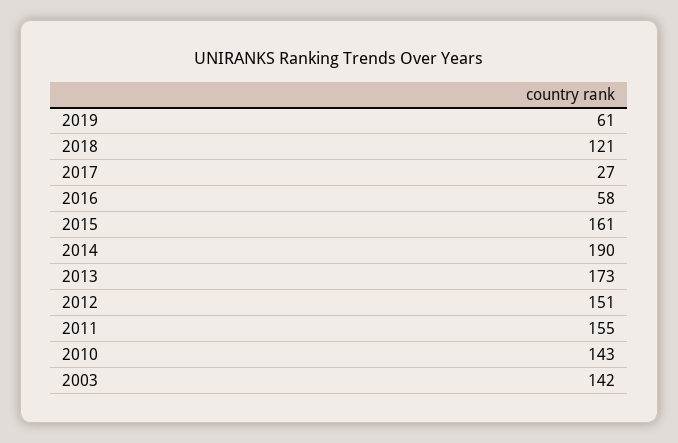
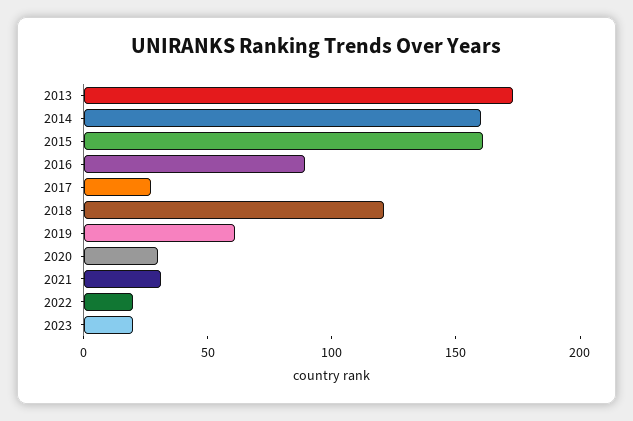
2016: 58 -> 90
2014: 190 -> 160
2012: 151 -> none
2011: 155 -> none
2010: 143 -> none
2003: 142 -> none
2020: none -> 30
2021: none -> 30
2022: none -> 20
2023: none -> 20

